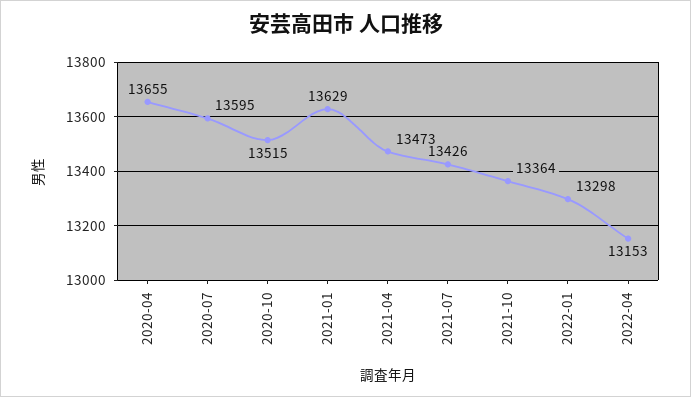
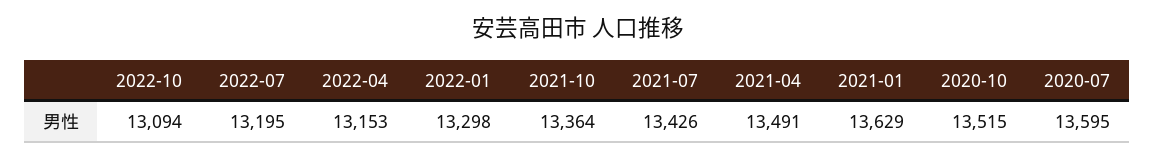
2020-04: 13655 -> none
2021-04: 13473 -> 13491
2022-10: none -> 13094
2022-07: none -> 13195

